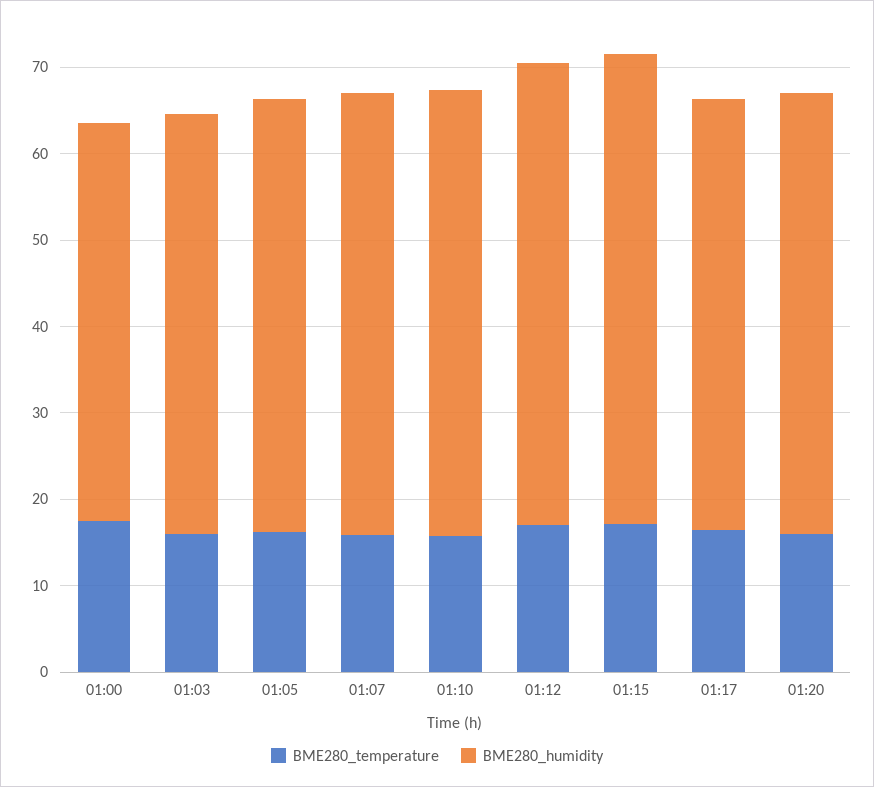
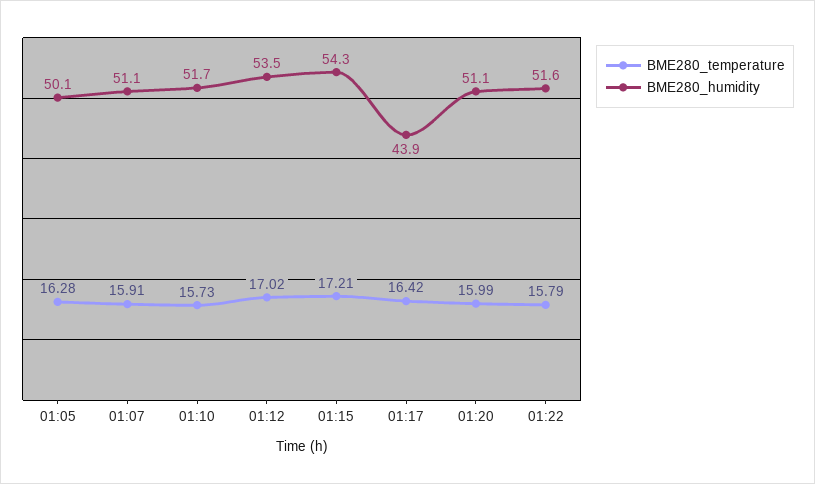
BME280_temperature, 01:00: 18 -> none
BME280_humidity, 01:00: 46 -> none
BME280_temperature, 01:03: 16 -> none
BME280_humidity, 01:03: 48 -> none
BME280_humidity, 01:17: 50 -> 43.9
BME280_temperature, 01:22: none -> 15.79
BME280_humidity, 01:22: none -> 51.6

